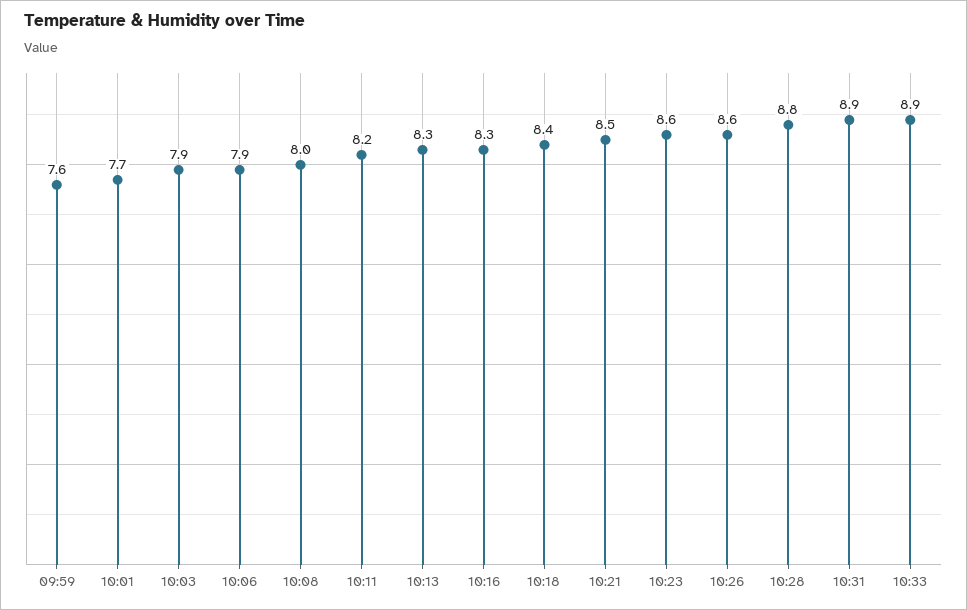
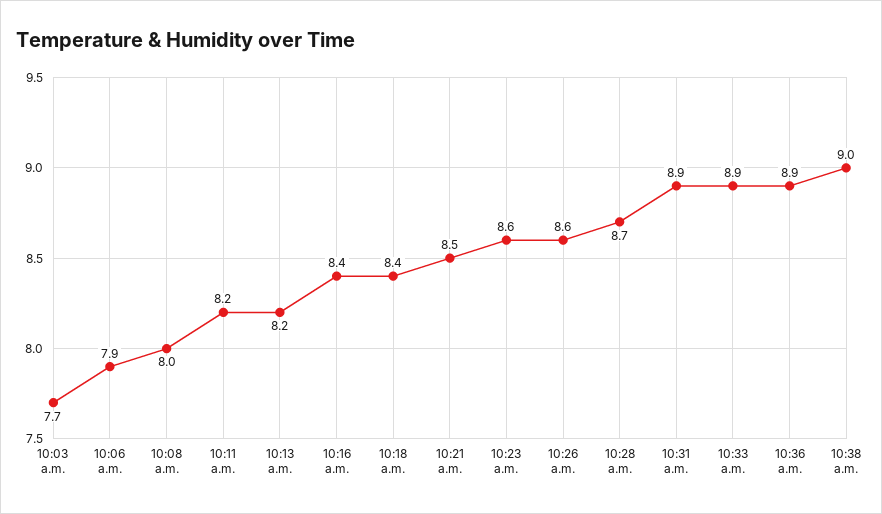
09:59: 7.6 -> none
10:01: 7.7 -> none
10:03: 7.9 -> 7.7
10:13: 8.3 -> 8.2
10:16: 8.3 -> 8.4
10:28: 8.8 -> 8.7
10:36 a.m.: none -> 8.9
10:38 a.m.: none -> 9

